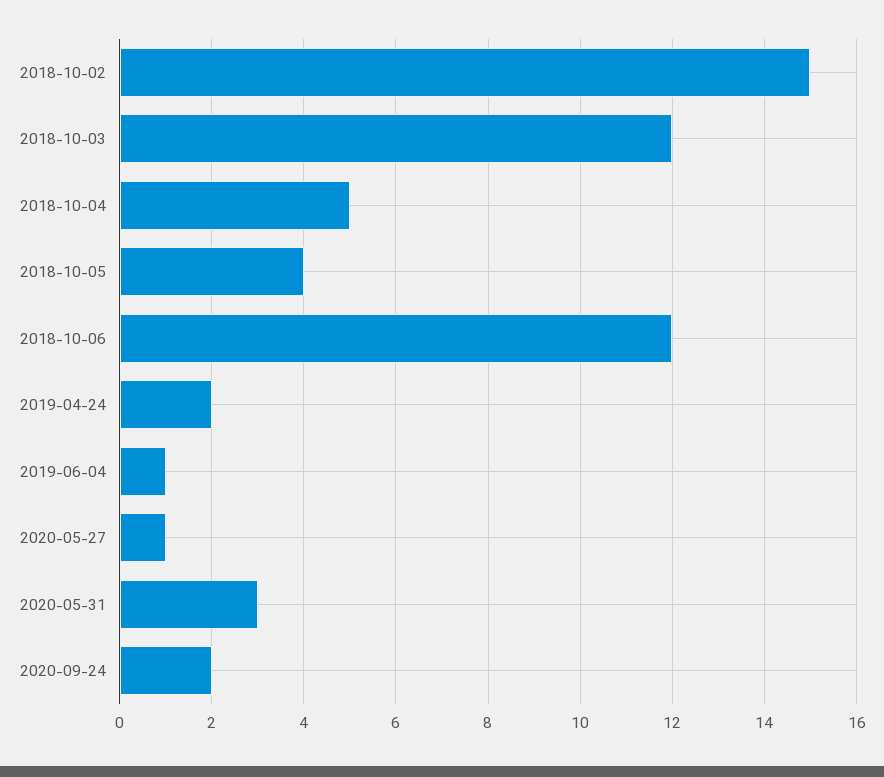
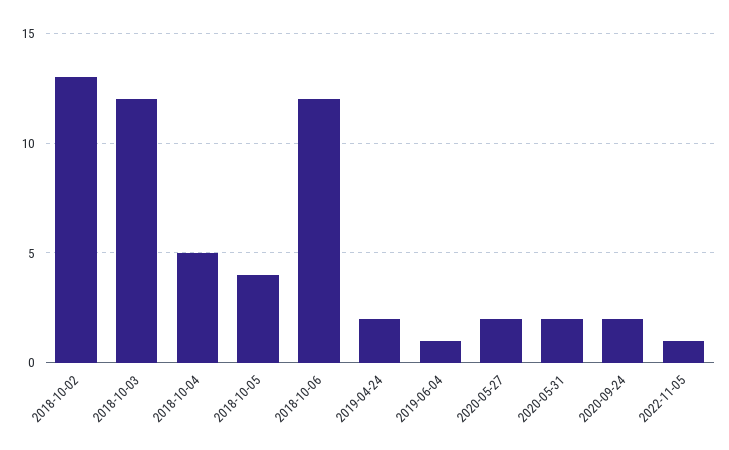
2018-10-02: 15 -> 13
2020-05-27: 1 -> 2
2020-05-31: 3 -> 2
2022-11-05: none -> 1

